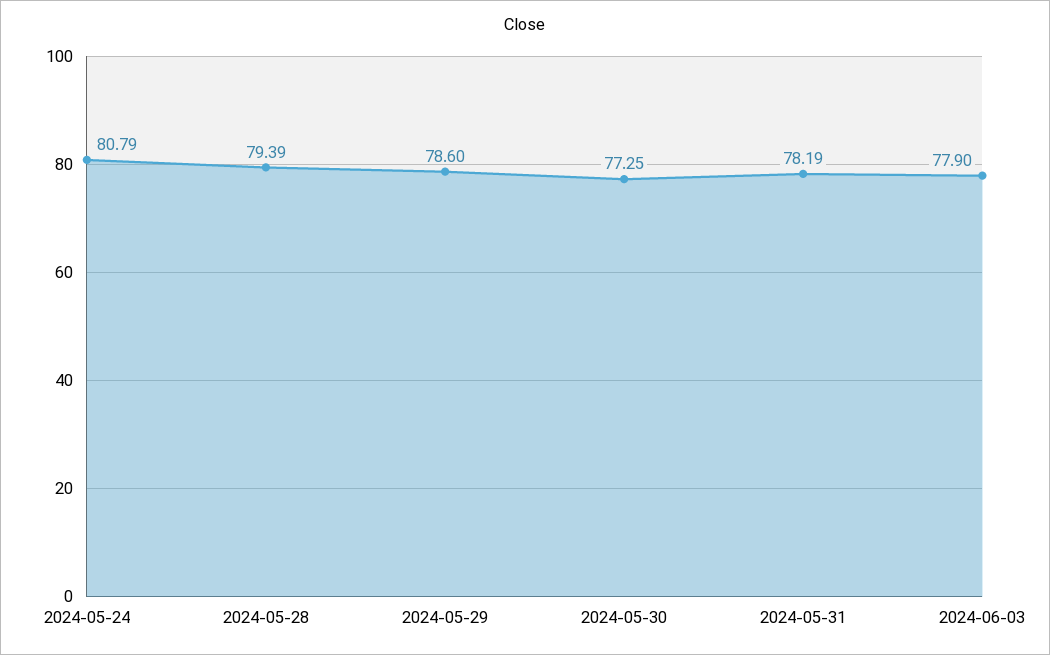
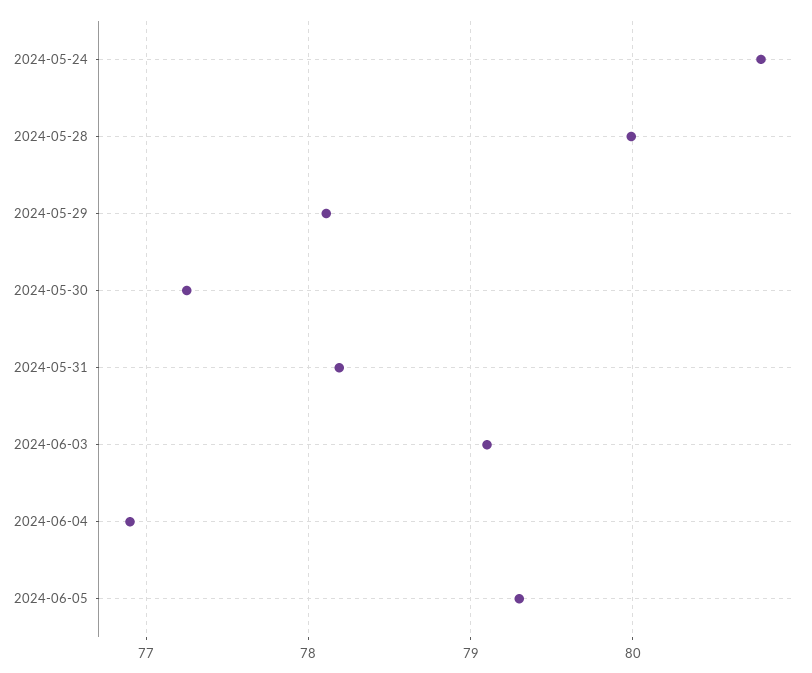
2024-05-28: 79.39 -> 80
2024-05-29: 78.6 -> 78.1
2024-06-03: 77.9 -> 79.1
2024-06-04: none -> 76.9
2024-06-05: none -> 79.3

